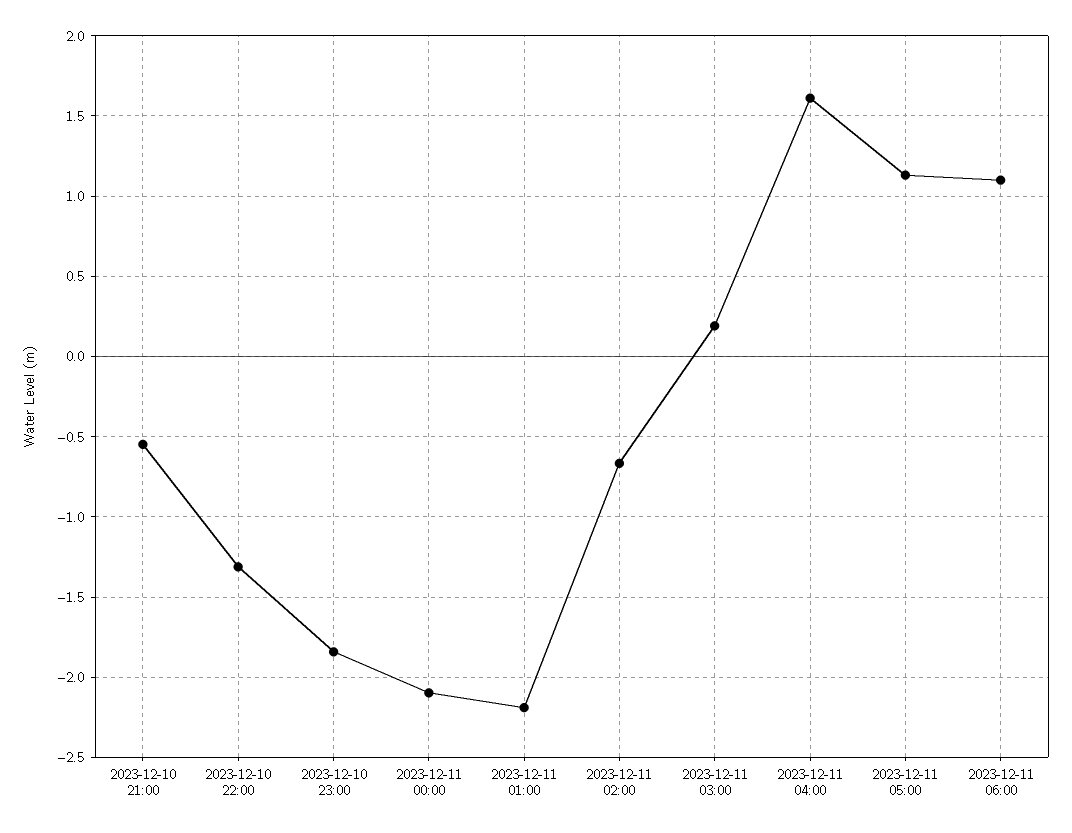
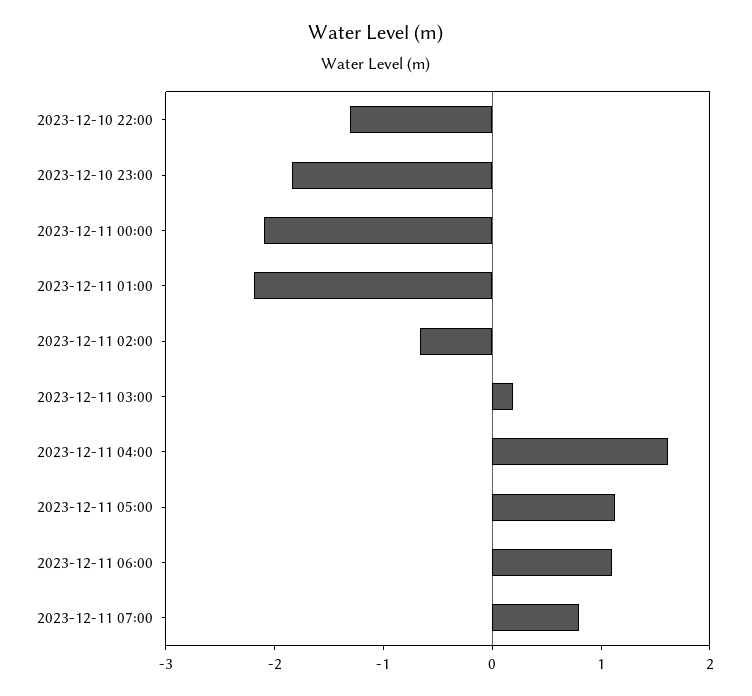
2023-12-10 21:00: -0.55 -> none
2023-12-11 07:00: none -> 0.8

